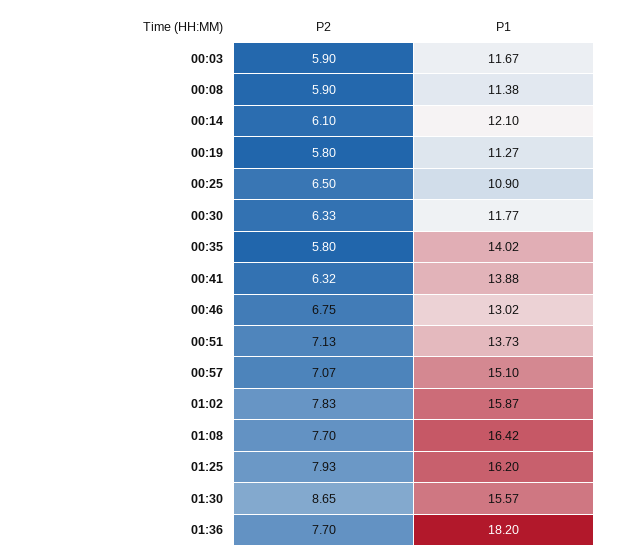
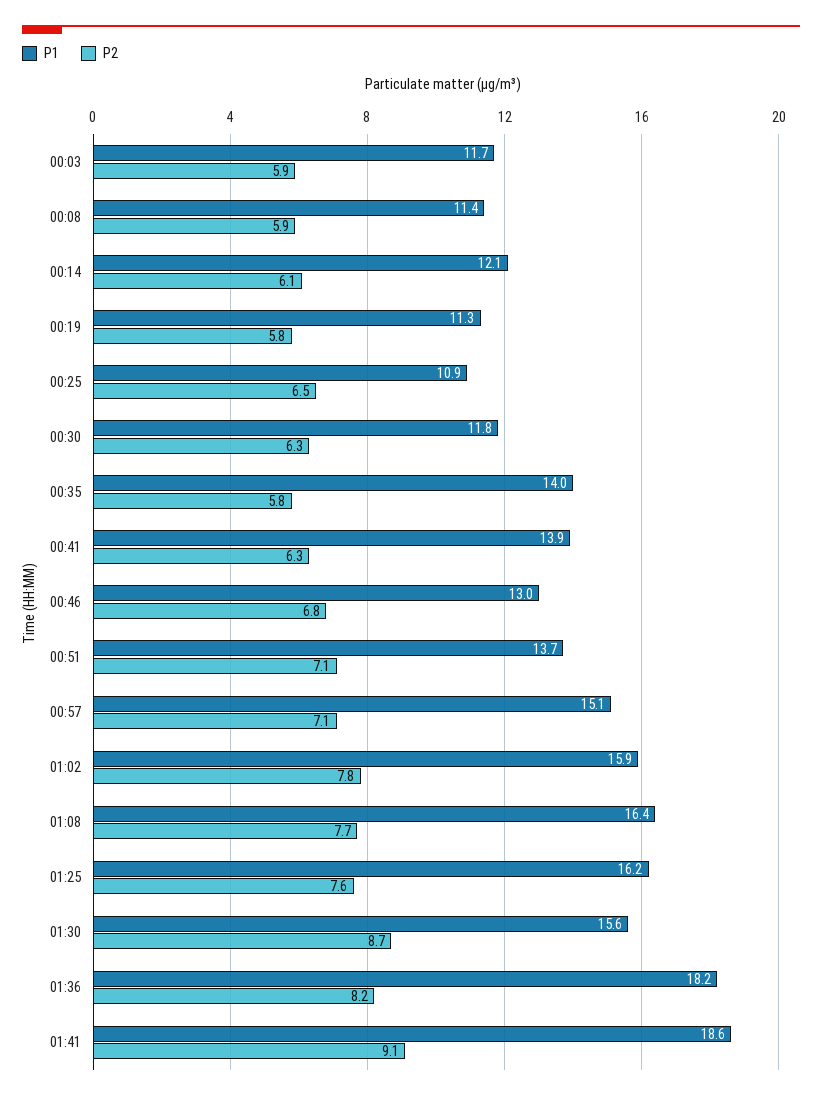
P2, 01:25: 7.93 -> 7.6
P2, 01:36: 7.7 -> 8.2
P1, 01:41: none -> 18.6
P2, 01:41: none -> 9.1

